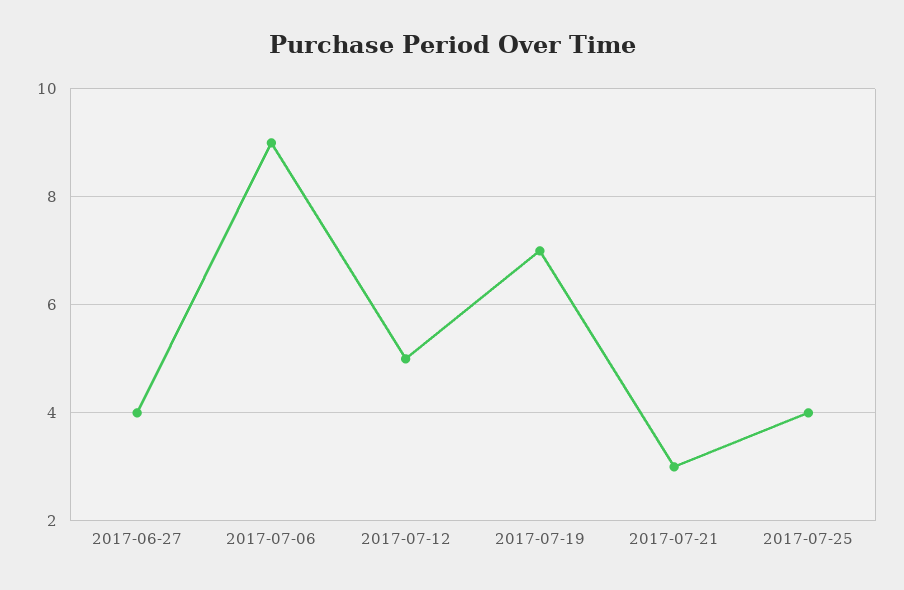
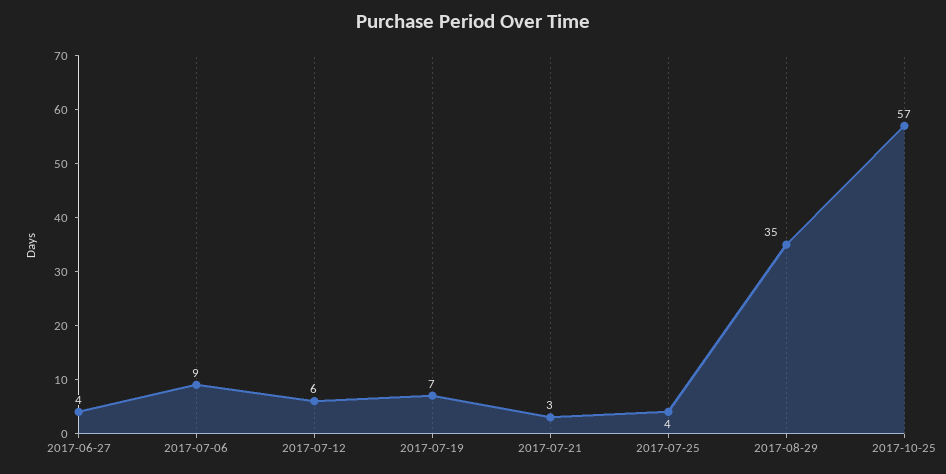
2017-07-12: 5 -> 6
2017-08-29: none -> 35
2017-10-25: none -> 57

